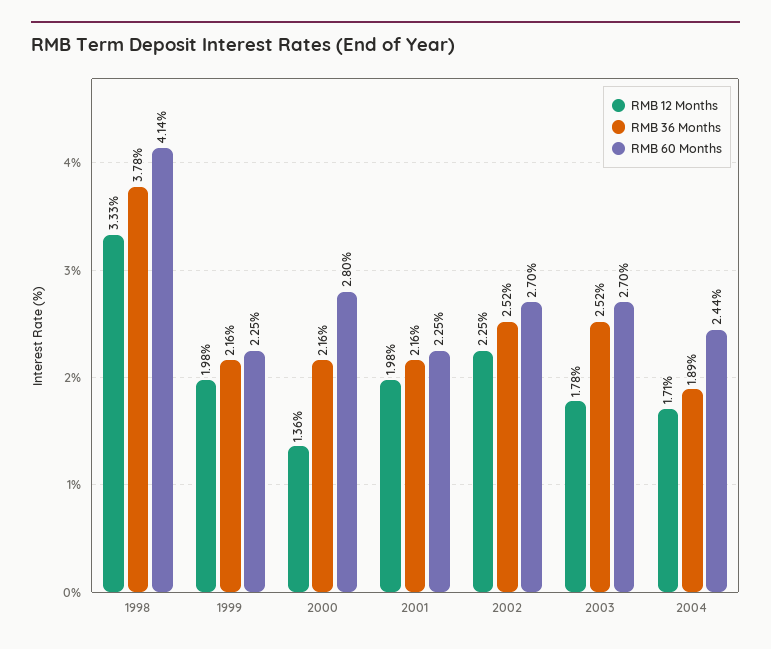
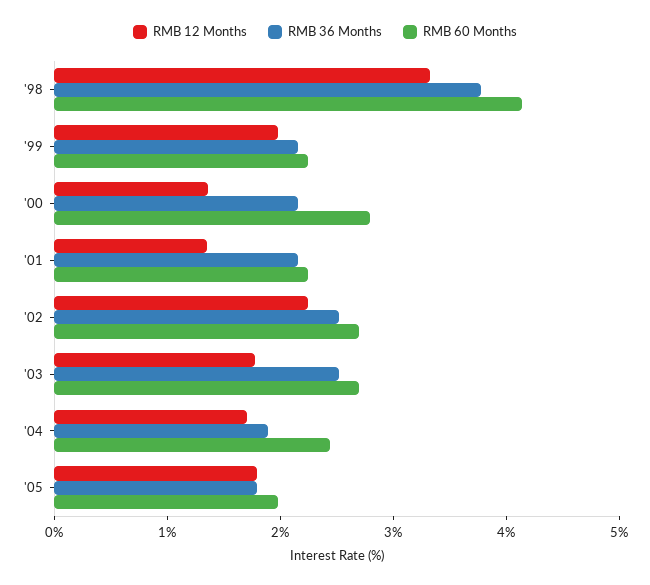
RMB 12 Months, 2001: 1.98 -> 1.4
RMB 12 Months, '05: none -> 1.8
RMB 36 Months, '05: none -> 1.8
RMB 60 Months, '05: none -> 2

